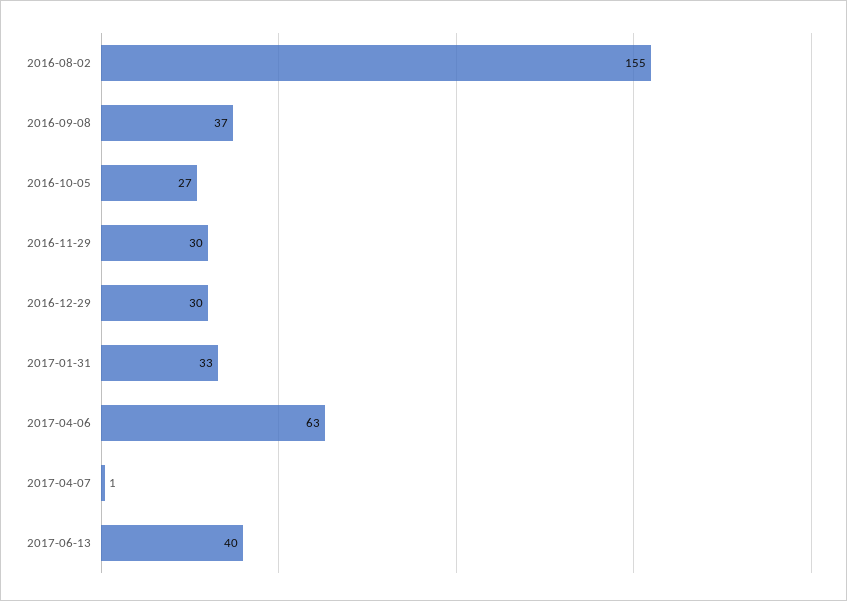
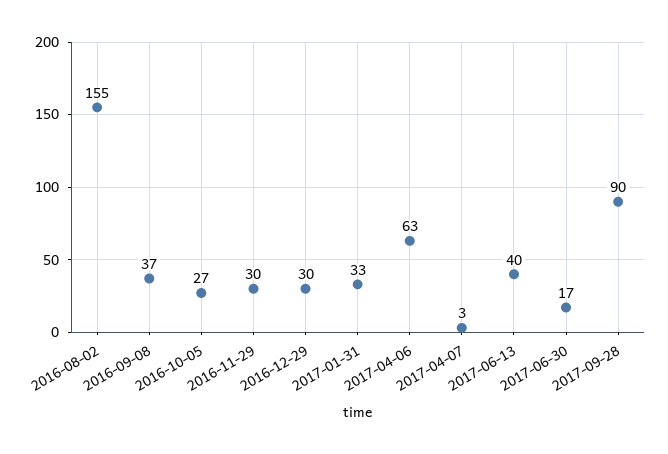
2017-04-07: 1 -> 3
2017-06-30: none -> 17
2017-09-28: none -> 90

